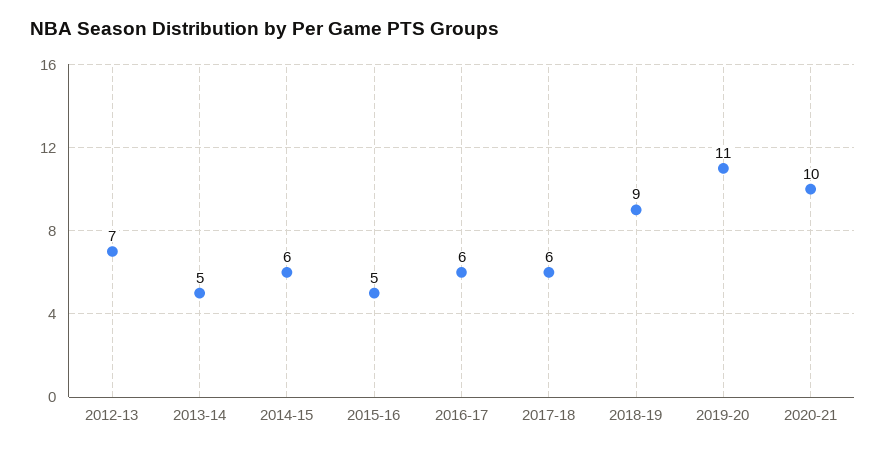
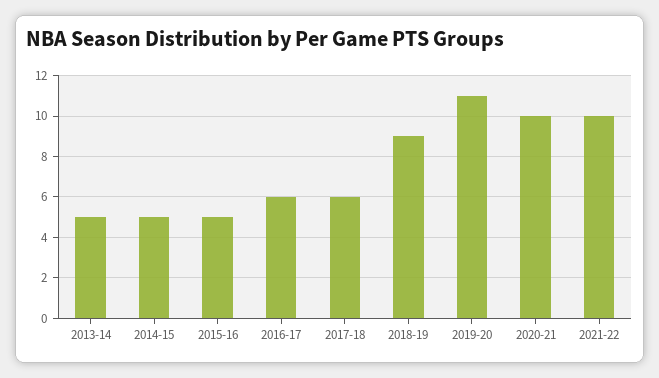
2012-13: 7 -> none
2014-15: 6 -> 5
2021-22: none -> 10

